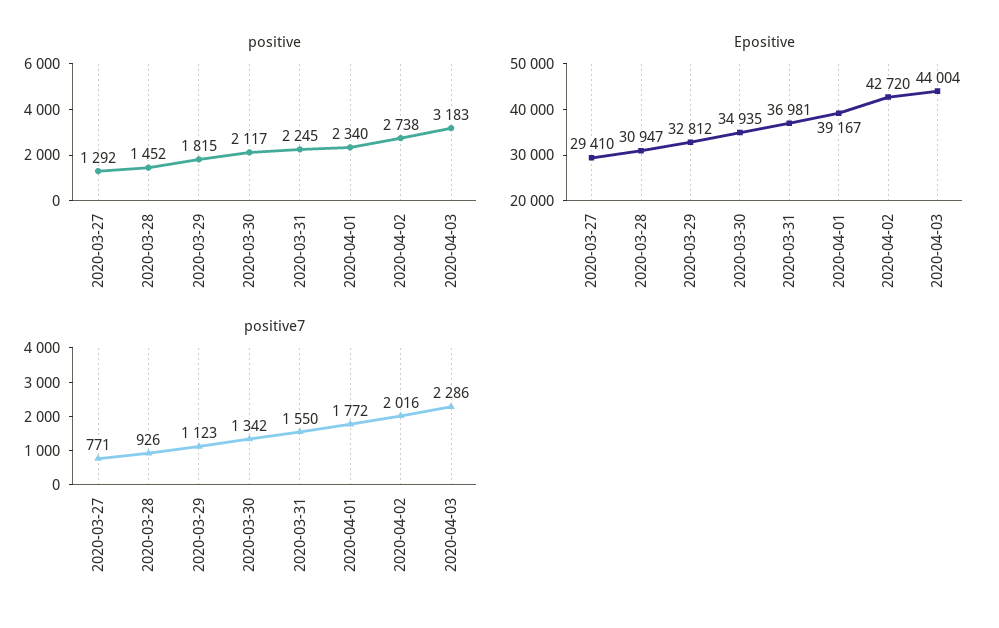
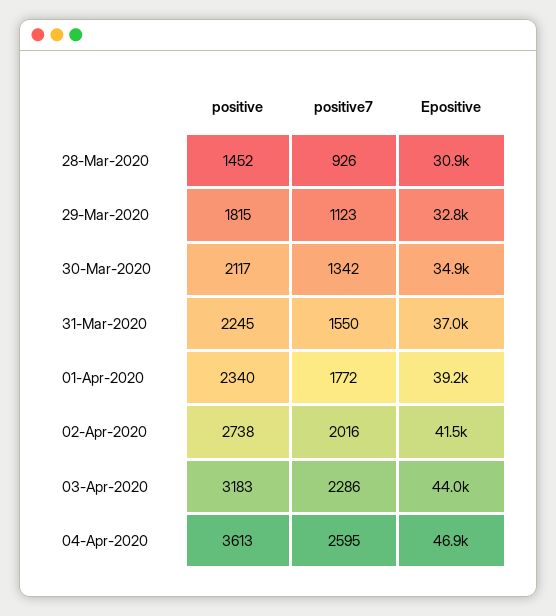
positive, 2020-03-27: 1292 -> none
Epositive, 2020-03-27: 29410 -> none
Epositive, 2020-04-02: 42720 -> 41500
positive7, 2020-03-27: 771 -> none
positive, 04-Apr-2020: none -> 3613
positive7, 04-Apr-2020: none -> 2595
Epositive, 04-Apr-2020: none -> 46900

